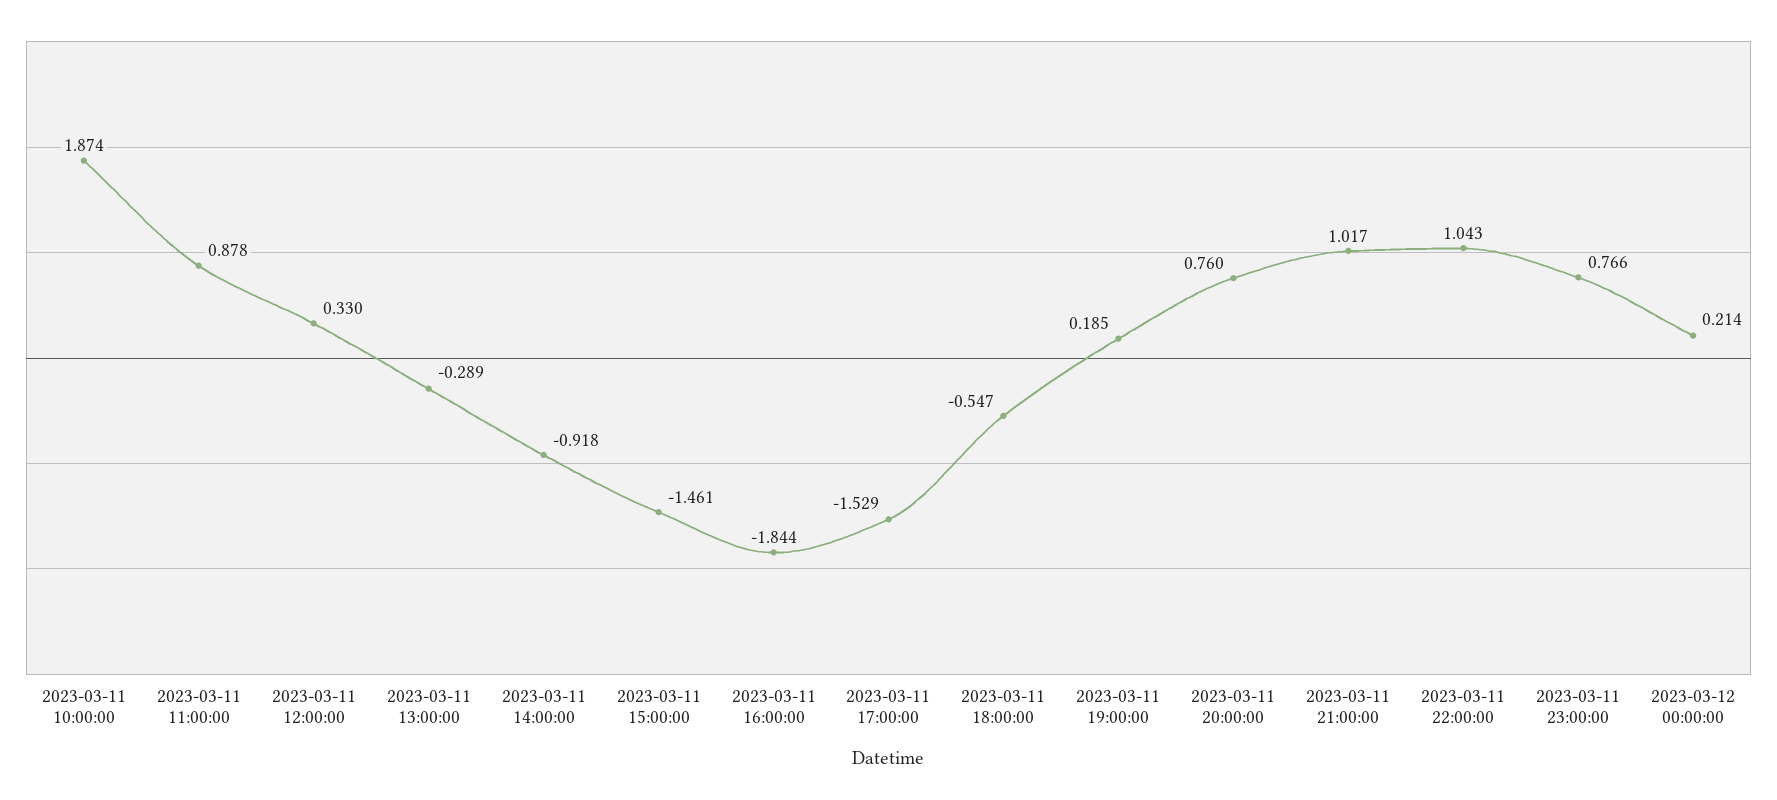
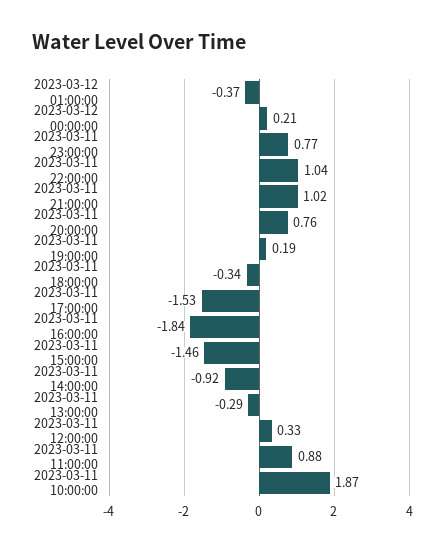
2023-03-11 18:00:00: -0.547 -> -0.34
2023-03-12 01:00:00: none -> -0.37

